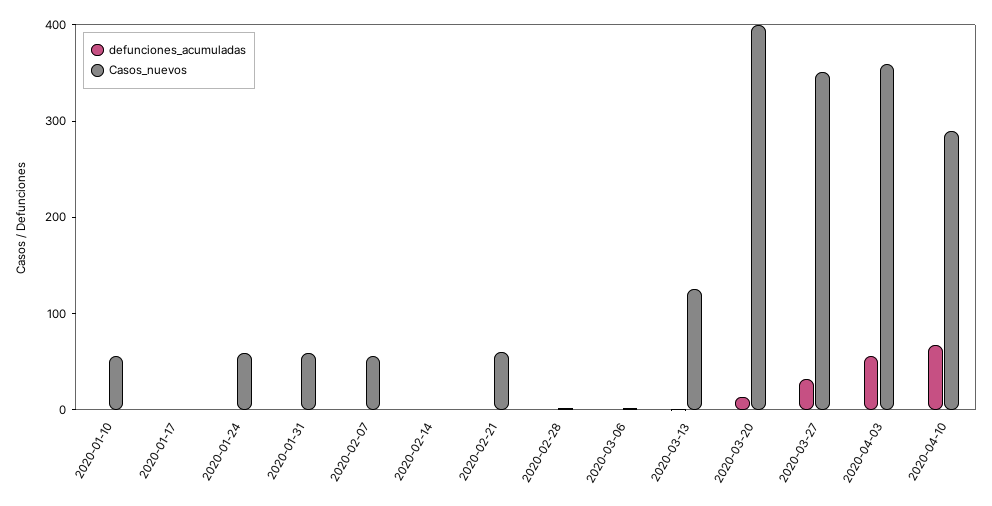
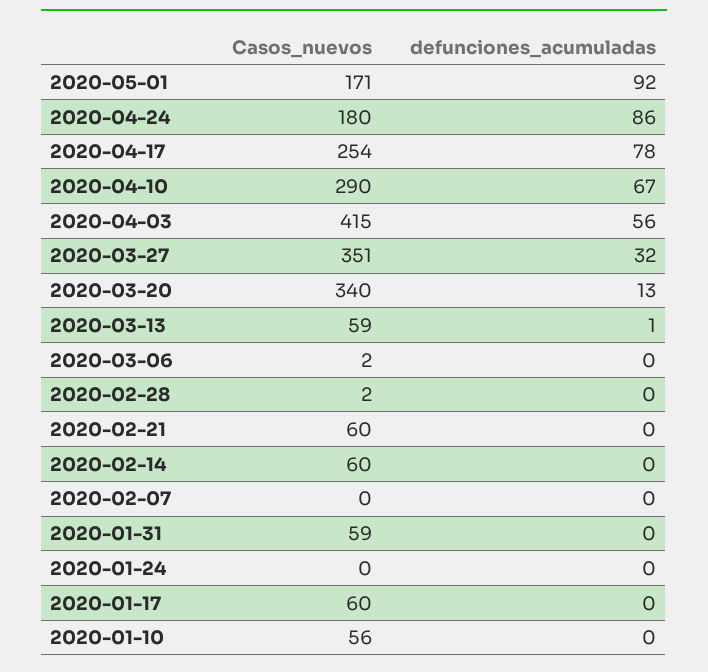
Casos_nuevos, 2020-01-17: 0 -> 60
Casos_nuevos, 2020-01-24: 60 -> 0
Casos_nuevos, 2020-02-07: 60 -> 0
Casos_nuevos, 2020-02-14: 0 -> 60
Casos_nuevos, 2020-03-13: 120 -> 59
Casos_nuevos, 2020-03-20: 400 -> 340
Casos_nuevos, 2020-04-03: 360 -> 415
Casos_nuevos, 2020-05-01: none -> 171
defunciones_acumuladas, 2020-05-01: none -> 92
Casos_nuevos, 2020-04-24: none -> 180
defunciones_acumuladas, 2020-04-24: none -> 86
Casos_nuevos, 2020-04-17: none -> 254
defunciones_acumuladas, 2020-04-17: none -> 78

